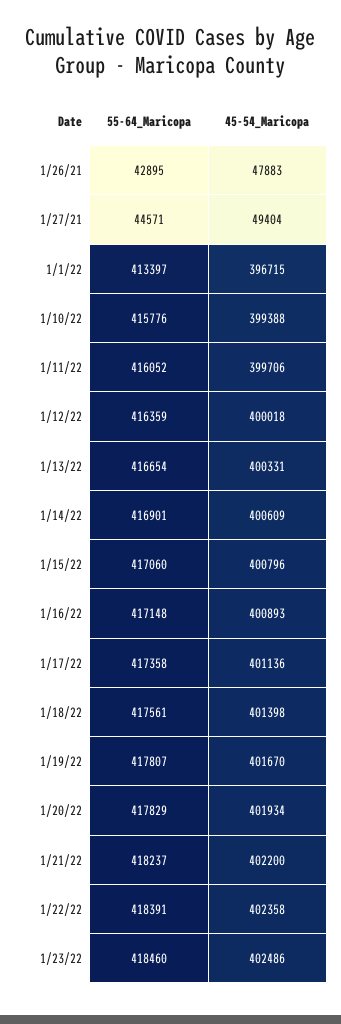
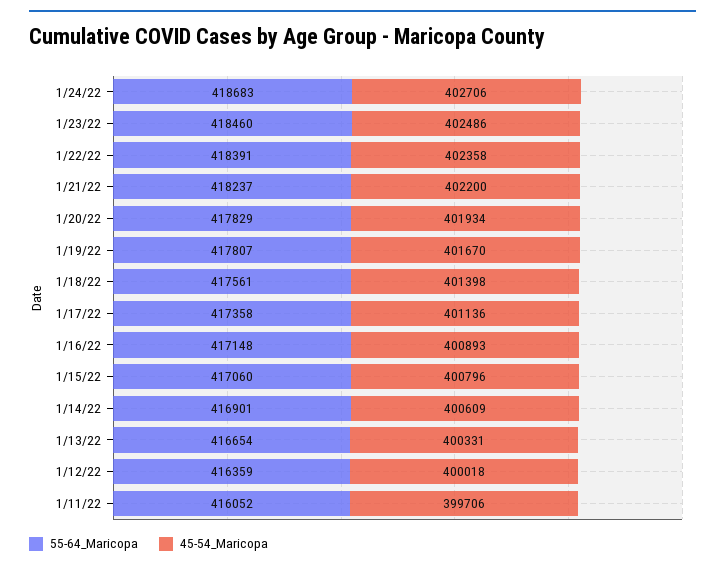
55-64_Maricopa, 1/26/21: 42895 -> none
45-54_Maricopa, 1/26/21: 47883 -> none
55-64_Maricopa, 1/27/21: 44571 -> none
45-54_Maricopa, 1/27/21: 49404 -> none
55-64_Maricopa, 1/1/22: 413397 -> none
45-54_Maricopa, 1/1/22: 396715 -> none
55-64_Maricopa, 1/10/22: 415776 -> none
45-54_Maricopa, 1/10/22: 399388 -> none
55-64_Maricopa, 1/24/22: none -> 418683
45-54_Maricopa, 1/24/22: none -> 402706

